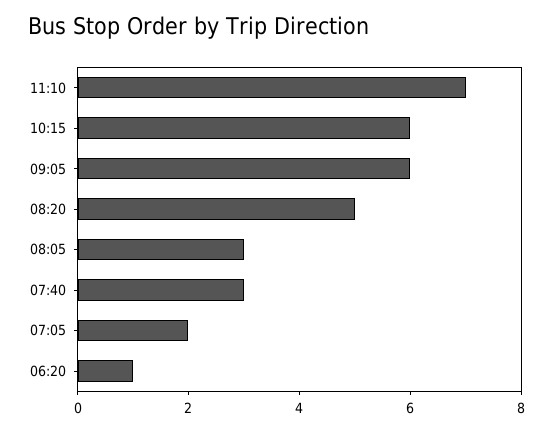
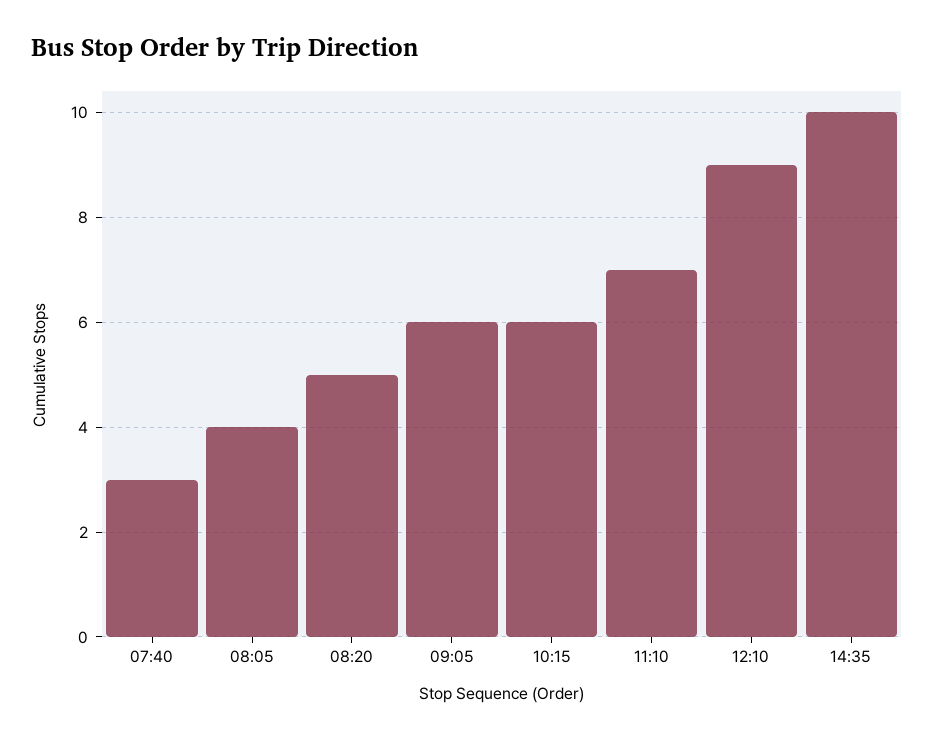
08:05: 3 -> 4
07:05: 2 -> none
06:20: 1 -> none
12:10: none -> 9
14:35: none -> 10

